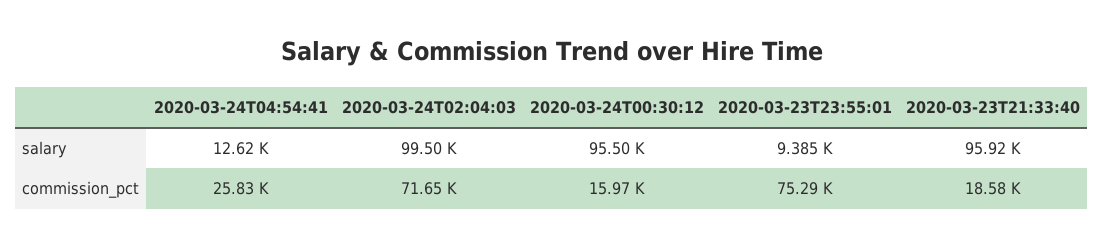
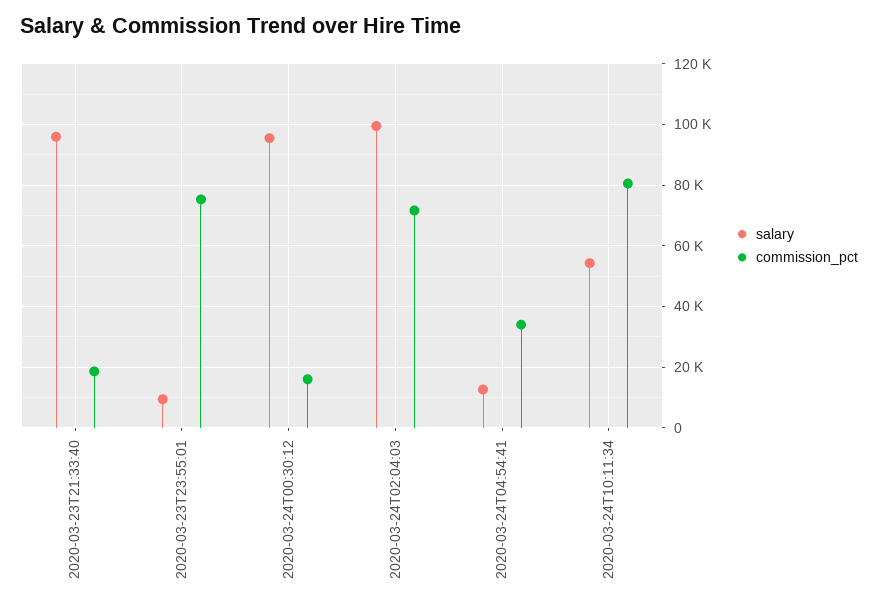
commission_pct, 2020-03-24T04:54:41: 25830 -> 34000
salary, 2020-03-24T10:11:34: none -> 54000
commission_pct, 2020-03-24T10:11:34: none -> 80000

